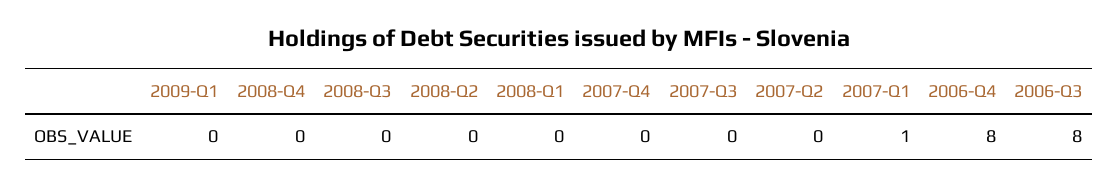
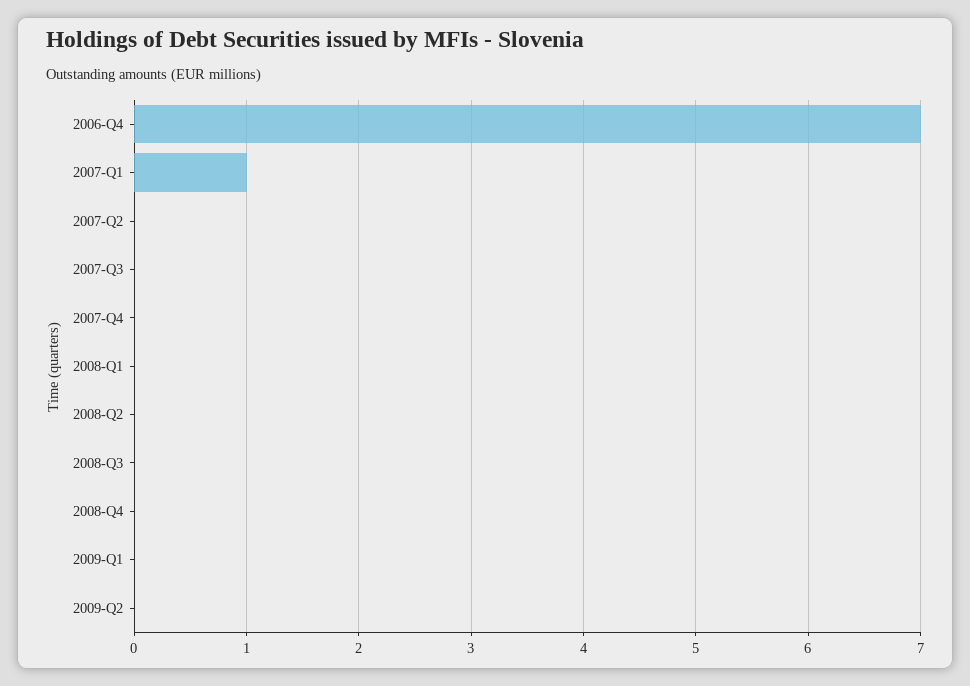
2006-Q4: 8 -> 7
2006-Q3: 8 -> none
2009-Q2: none -> 0

